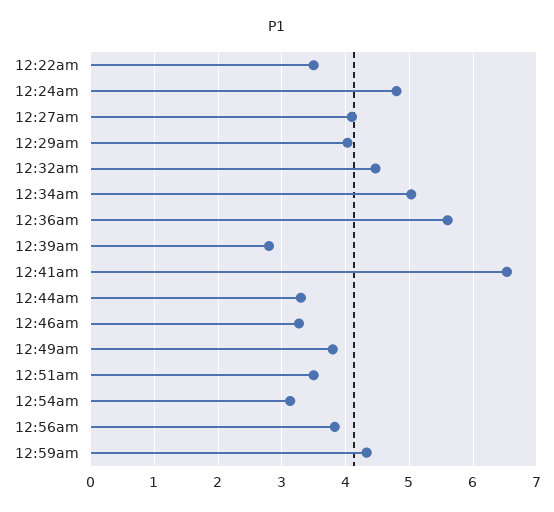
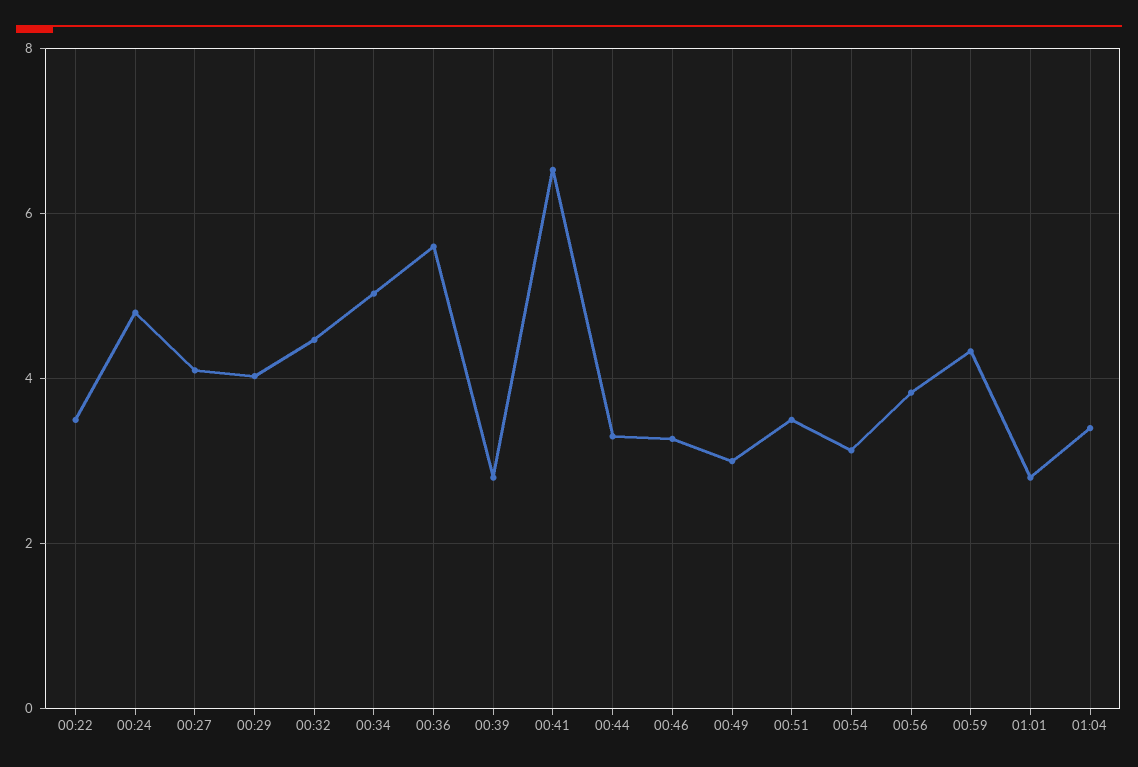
12:49am: 3.8 -> 3
01:01: none -> 2.8
01:04: none -> 3.4

